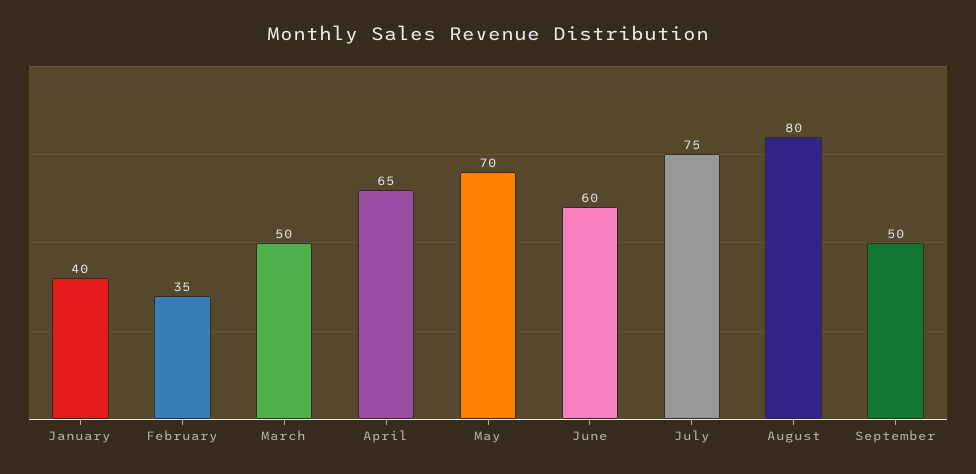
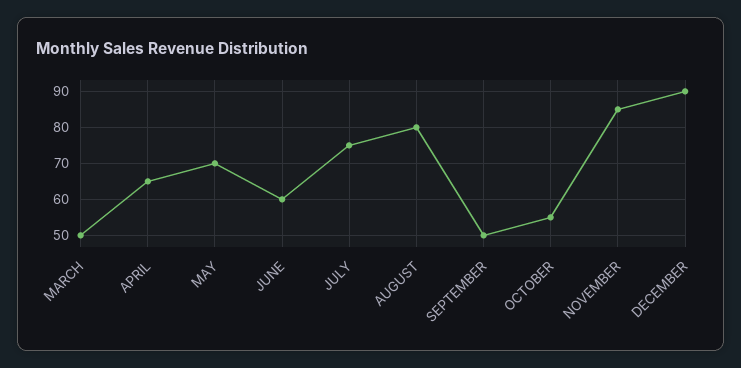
January: 40 -> none
February: 35 -> none
OCTOBER: none -> 55
NOVEMBER: none -> 85
DECEMBER: none -> 90

